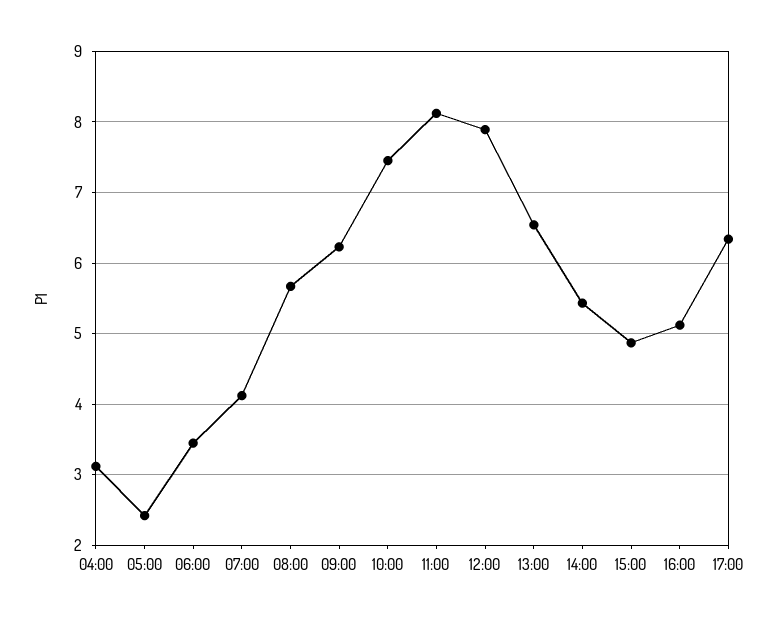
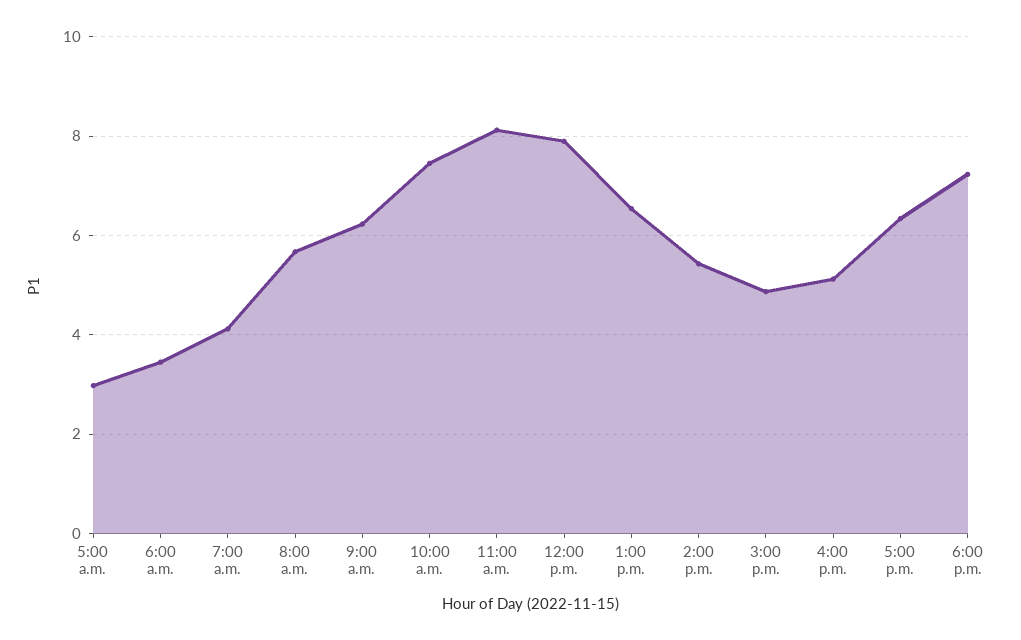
04:00: 3.1 -> none
05:00: 2.4 -> 3
6:00 p.m.: none -> 7.2

